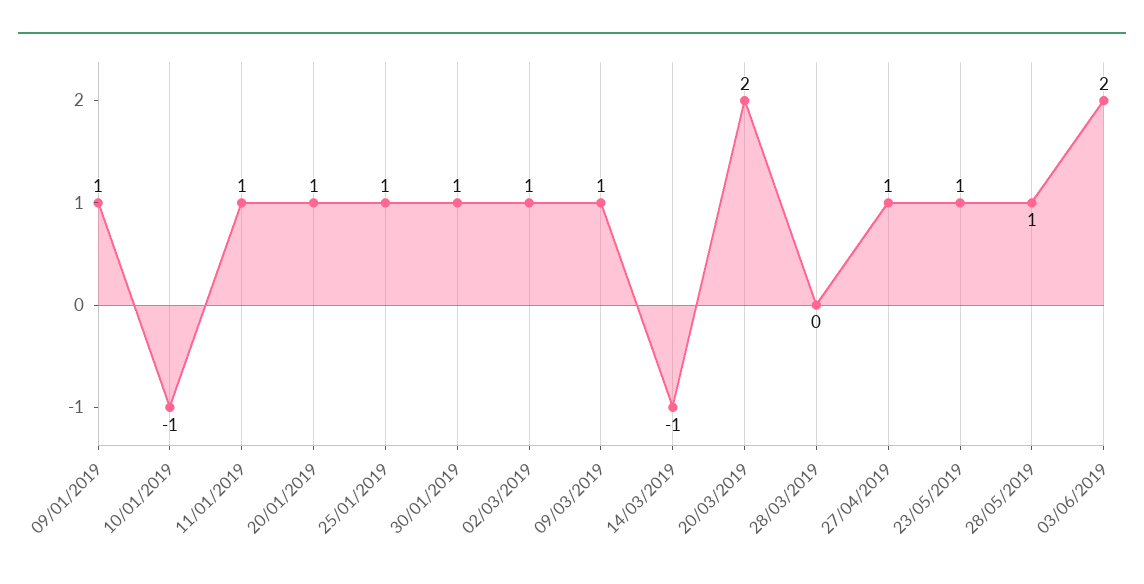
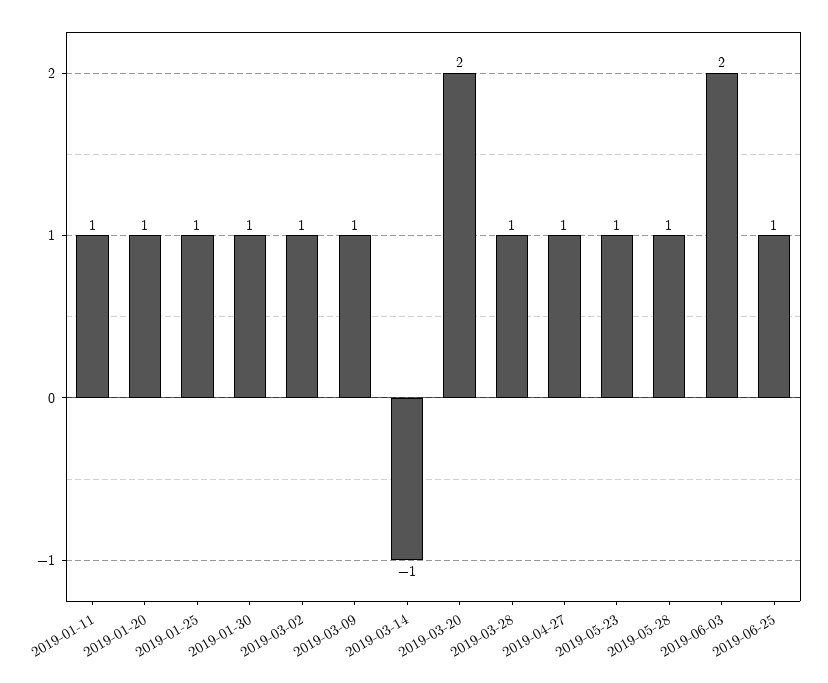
09/01/2019: 1 -> none
10/01/2019: -1 -> none
28/03/2019: 0 -> 1
2019-06-25: none -> 1

